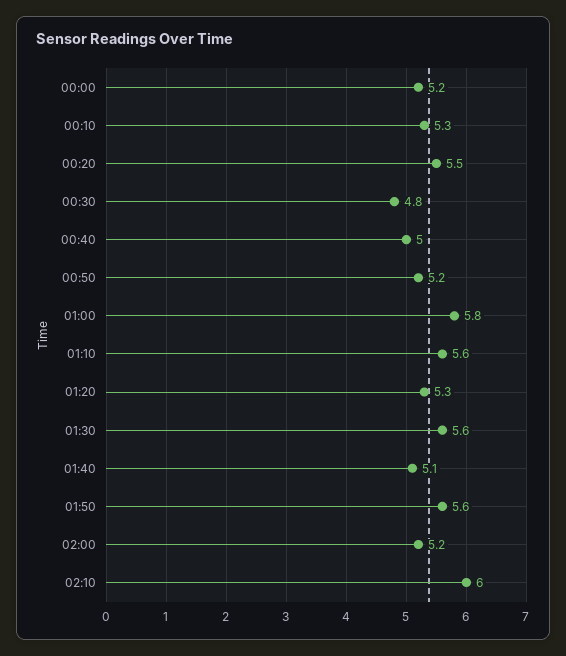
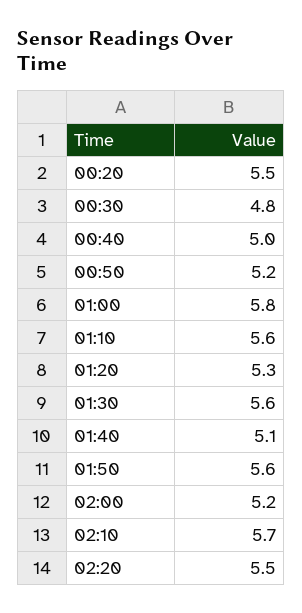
00:00: 5.2 -> none
00:10: 5.3 -> none
02:10: 6 -> 5.7
02:20: none -> 5.5

